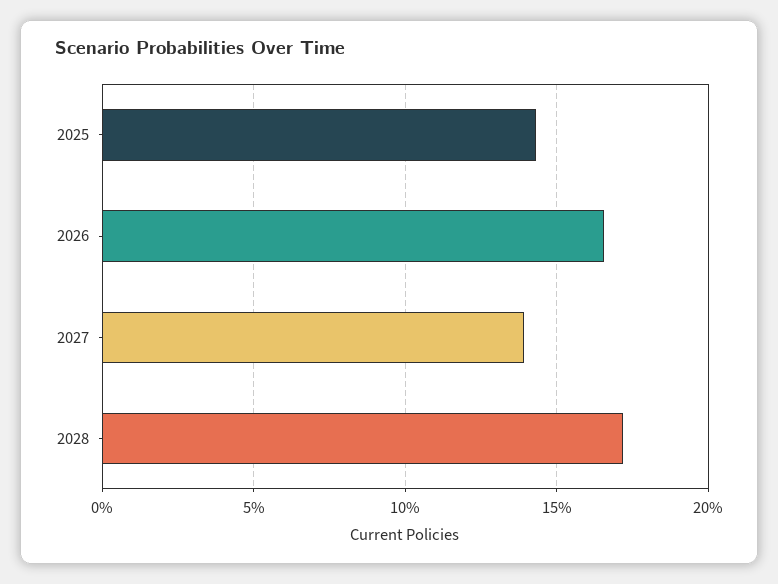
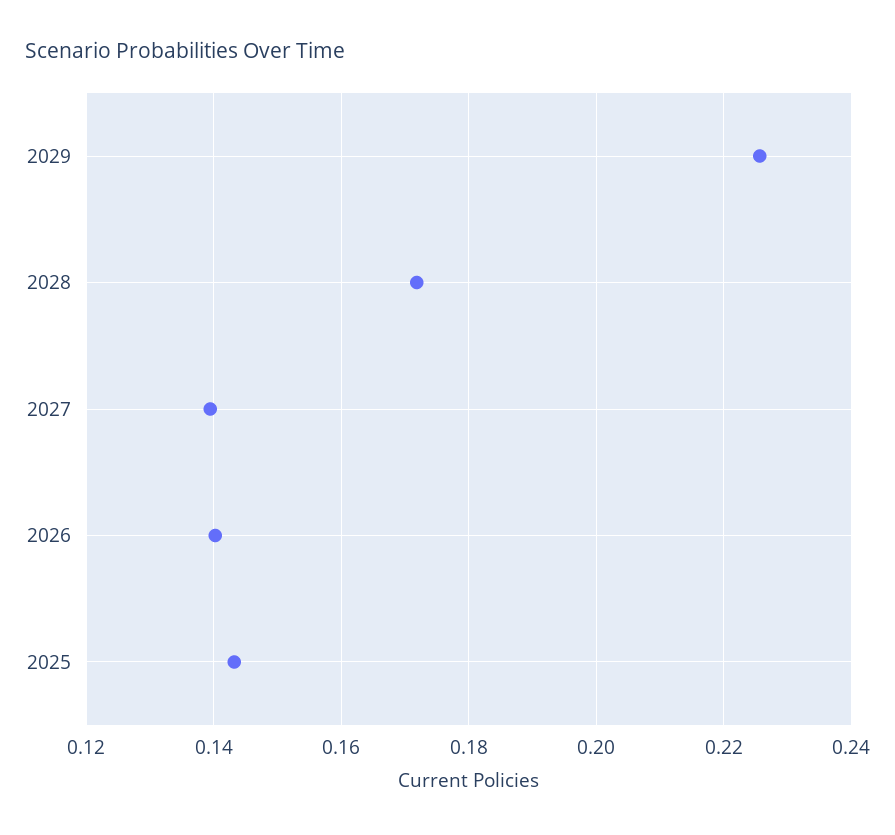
2026: 0.165 -> 0.14
2029: none -> 0.226

